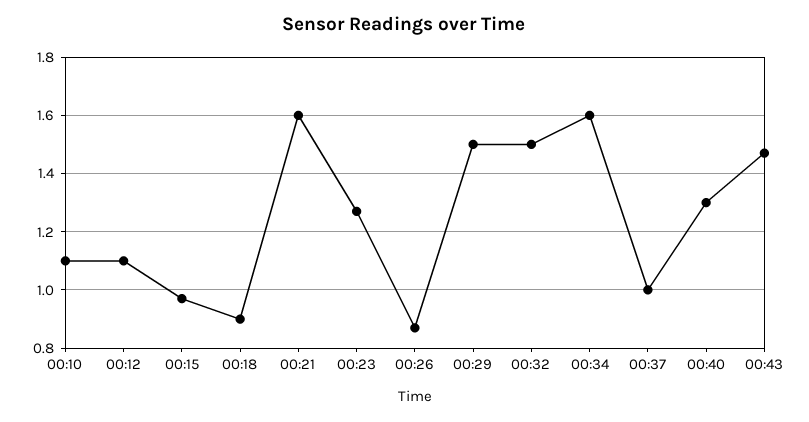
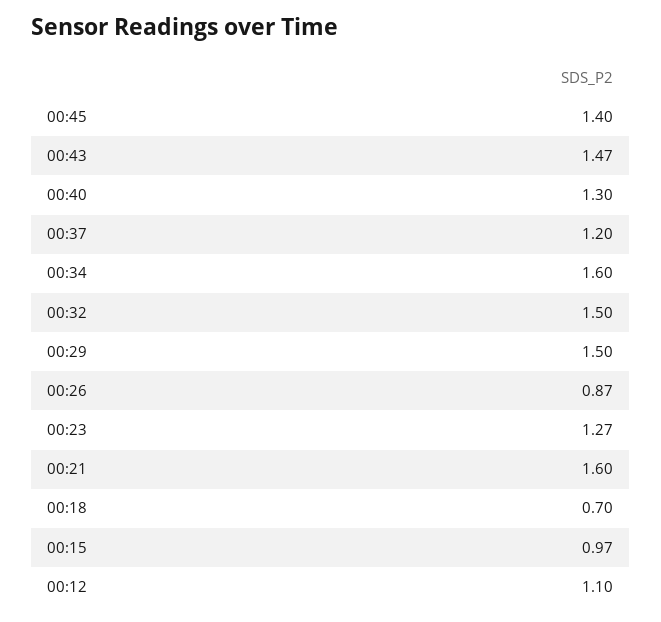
00:10: 1.1 -> none
00:18: 0.9 -> 0.7
00:37: 1 -> 1.2
00:45: none -> 1.4

